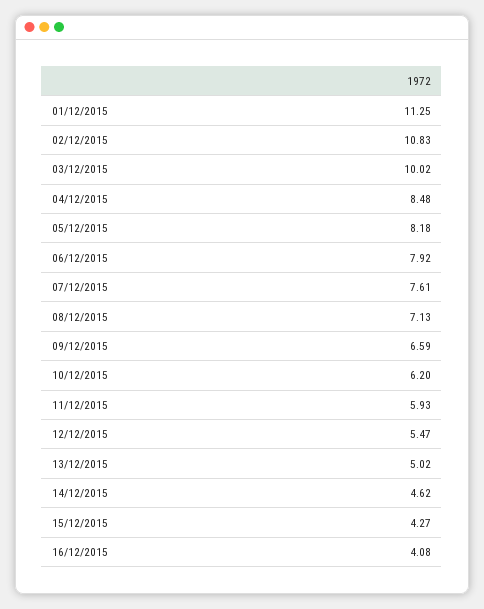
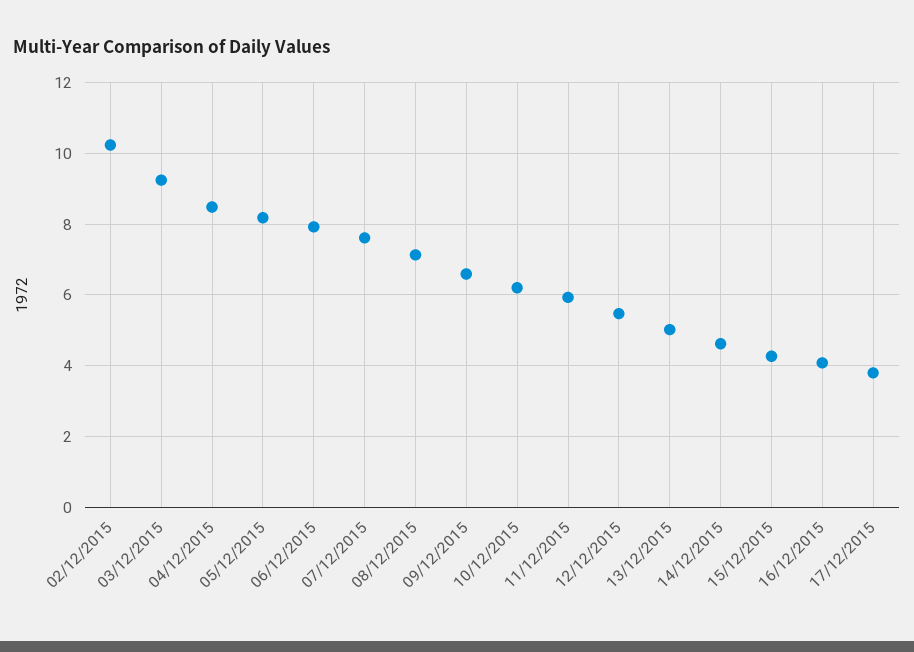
01/12/2015: 11.25 -> none
02/12/2015: 10.83 -> 10.2
03/12/2015: 10.02 -> 9.2
17/12/2015: none -> 3.8

